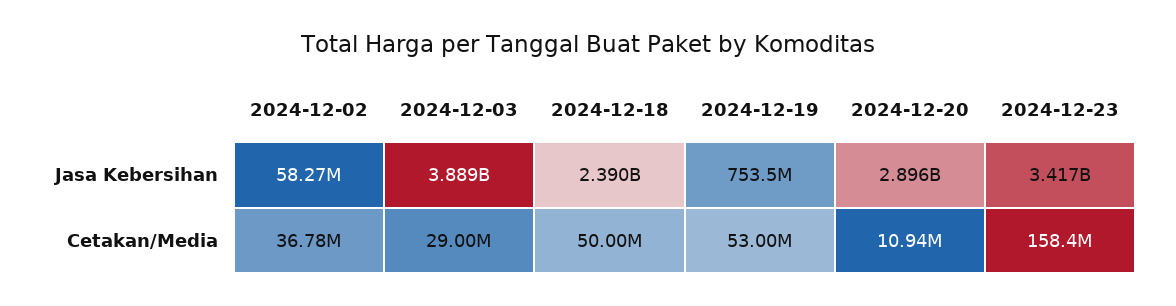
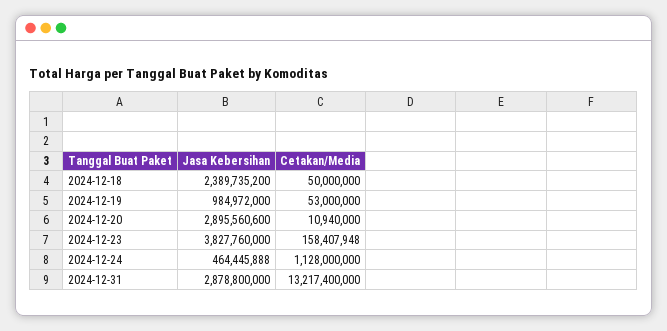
2024-12-02, Jasa Kebersihan: 58270000 -> none
2024-12-03, Jasa Kebersihan: 3889000000 -> none
2024-12-19, Jasa Kebersihan: 753500000 -> 984972000
2024-12-23, Jasa Kebersihan: 3417000000 -> 3827760000
2024-12-02, Cetakan/Media: 36780000 -> none
2024-12-03, Cetakan/Media: 29000000 -> none
2024-12-24, Jasa Kebersihan: none -> 464445888
2024-12-24, Cetakan/Media: none -> 1128000000
2024-12-31, Jasa Kebersihan: none -> 2878800000
2024-12-31, Cetakan/Media: none -> 13217400000

